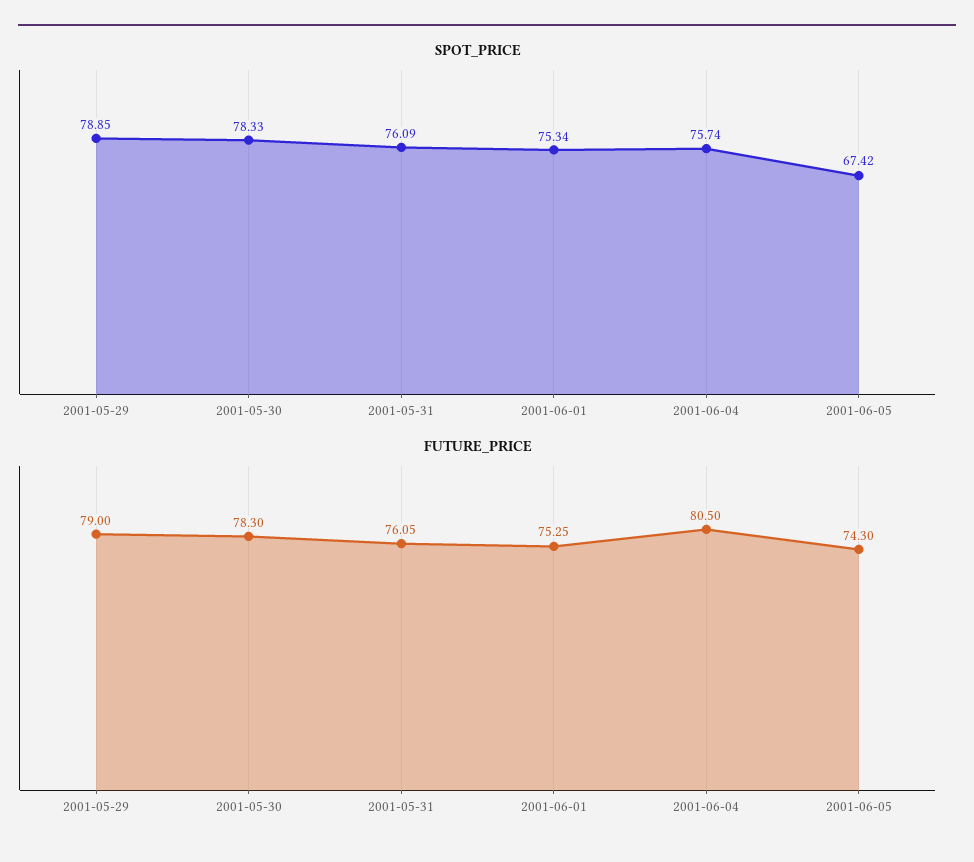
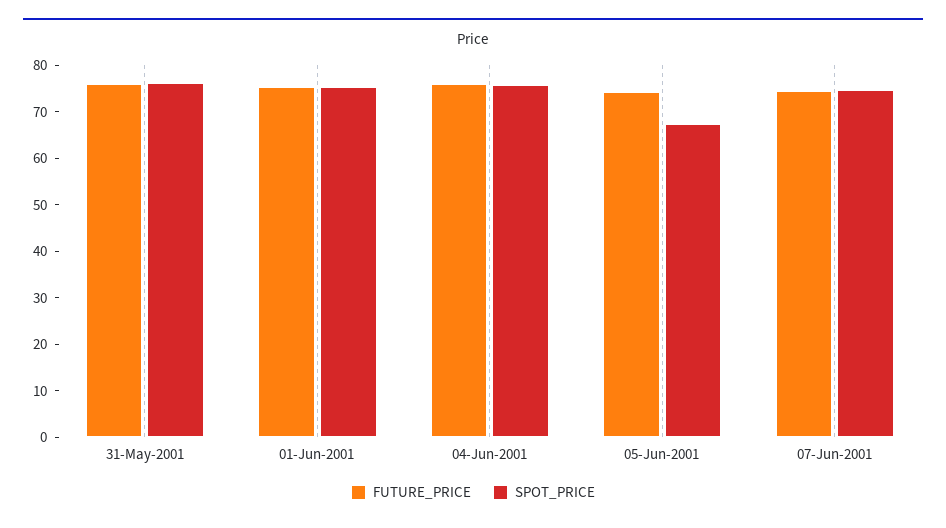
SPOT_PRICE, 2001-05-29: 78.85 -> none
SPOT_PRICE, 2001-05-30: 78.33 -> none
FUTURE_PRICE, 2001-05-29: 79 -> none
FUTURE_PRICE, 2001-05-30: 78.3 -> none
FUTURE_PRICE, 2001-06-04: 80.5 -> 76
FUTURE_PRICE, 07-Jun-2001: none -> 74
SPOT_PRICE, 07-Jun-2001: none -> 74

